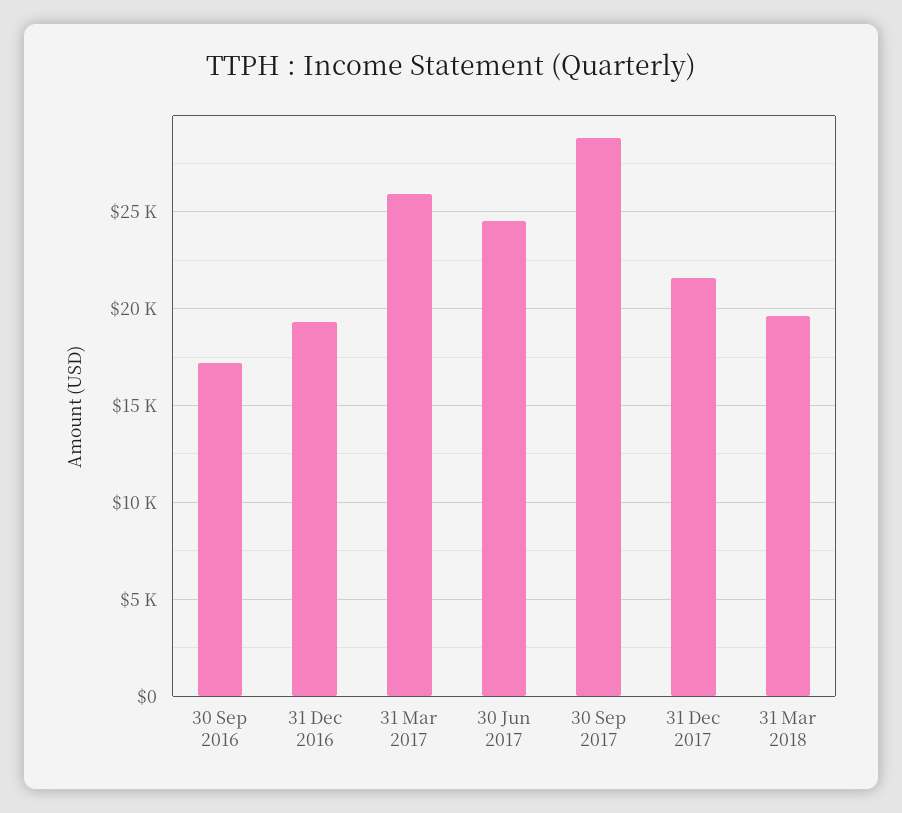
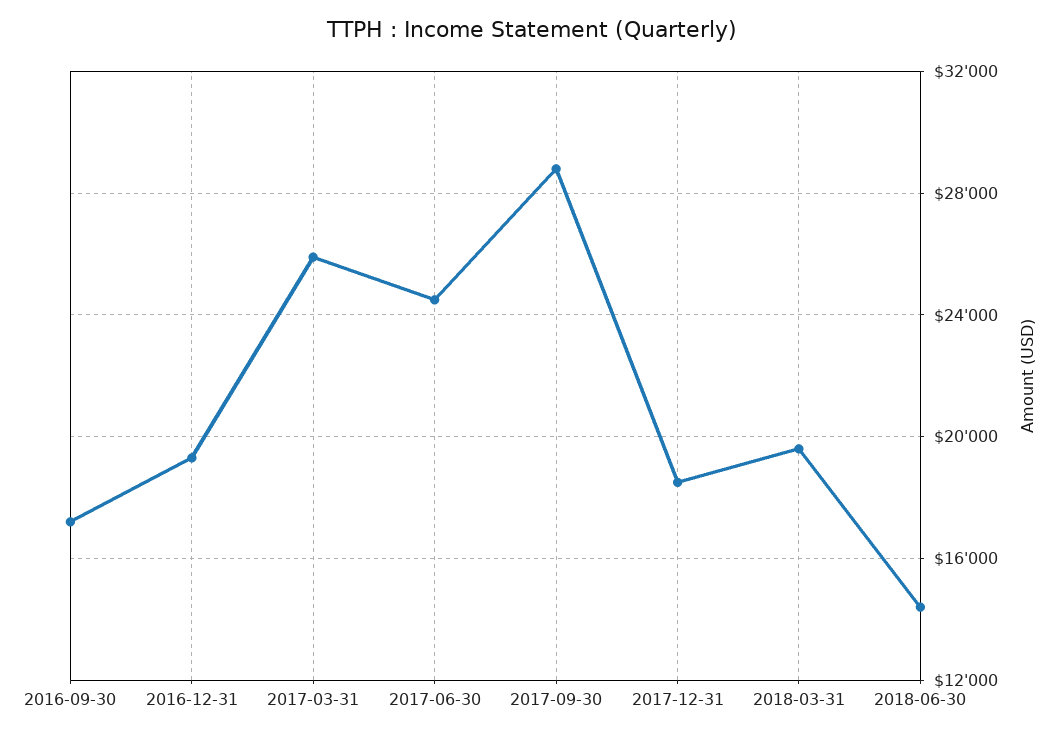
31 Dec 2017: 21500 -> 18500
2018-06-30: none -> 14500

